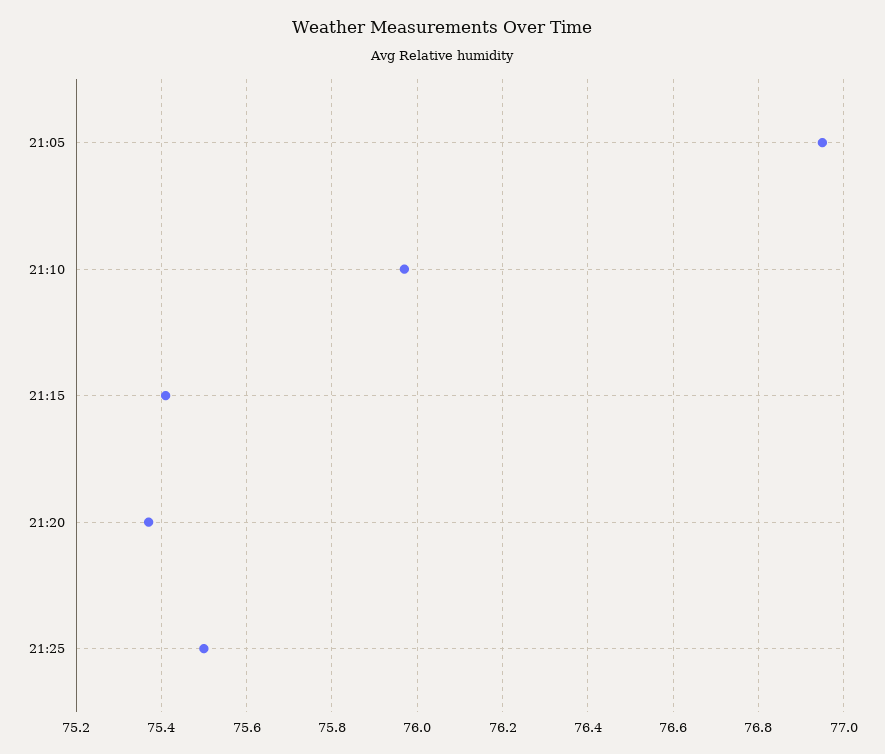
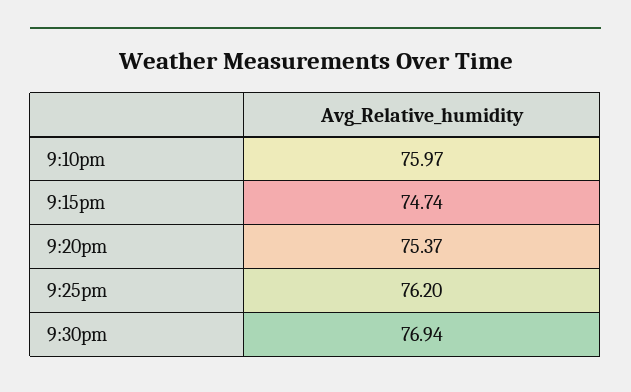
21:05: 76.95 -> none
21:15: 75.4 -> 74.74
21:25: 75.5 -> 76.2
9:30pm: none -> 76.94

